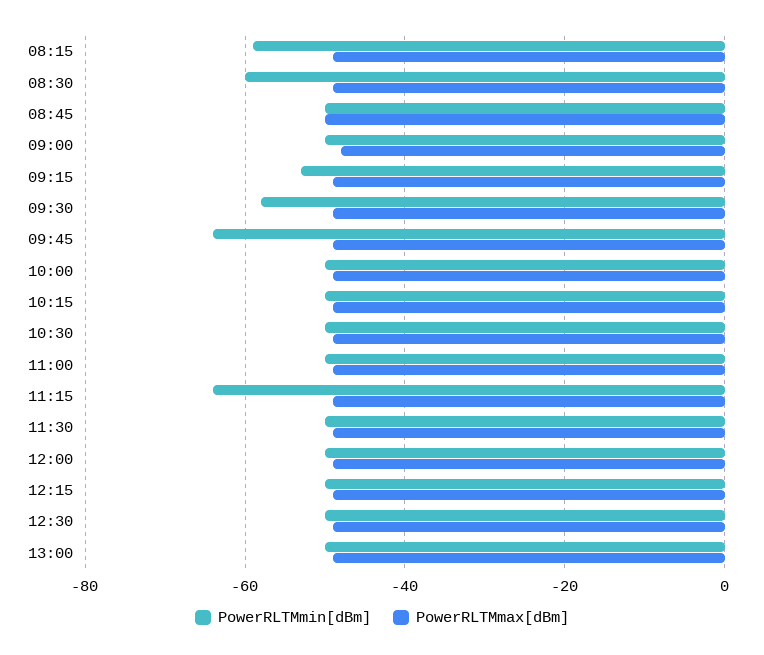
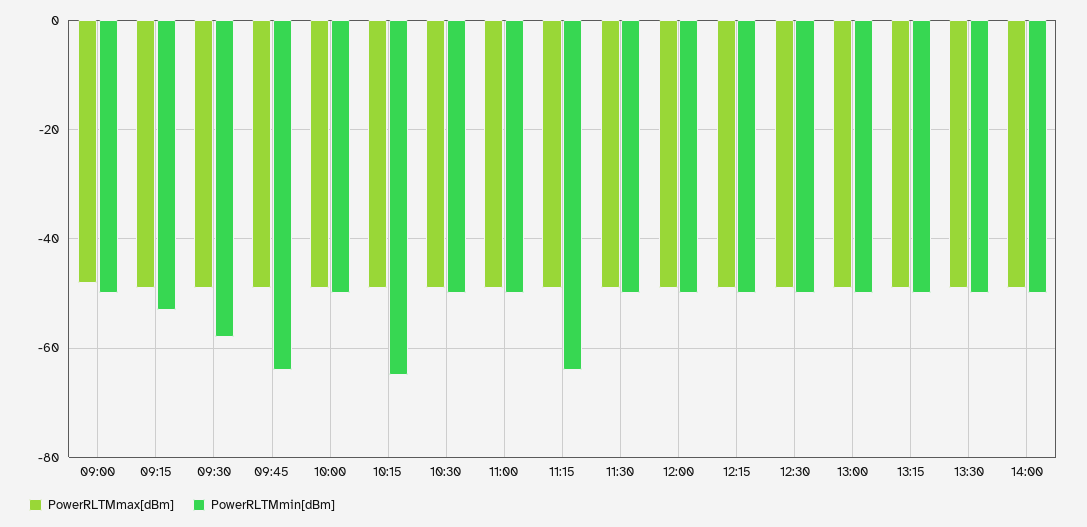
PowerRLTMmin[dBm], 08:15: -60 -> none
PowerRLTMmax[dBm], 08:15: -50 -> none
PowerRLTMmin[dBm], 08:30: -60 -> none
PowerRLTMmax[dBm], 08:30: -50 -> none
PowerRLTMmin[dBm], 08:45: -50 -> none
PowerRLTMmax[dBm], 08:45: -50 -> none
PowerRLTMmin[dBm], 10:15: -50 -> -65
PowerRLTMmax[dBm], 13:15: none -> -50
PowerRLTMmin[dBm], 13:15: none -> -50
PowerRLTMmax[dBm], 13:30: none -> -50
PowerRLTMmin[dBm], 13:30: none -> -50
PowerRLTMmax[dBm], 14:00: none -> -50
PowerRLTMmin[dBm], 14:00: none -> -50

